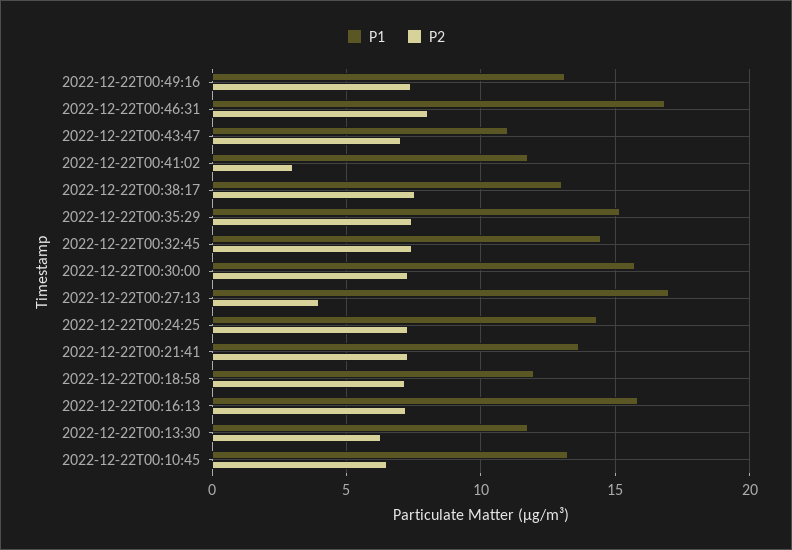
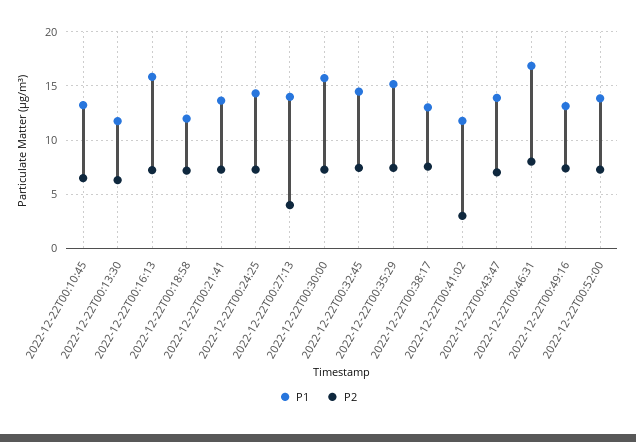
P1, 2022-12-22T00:43:47: 11 -> 14
P1, 2022-12-22T00:27:13: 17 -> 14
P1, 2022-12-22T00:52:00: none -> 14
P2, 2022-12-22T00:52:00: none -> 7

